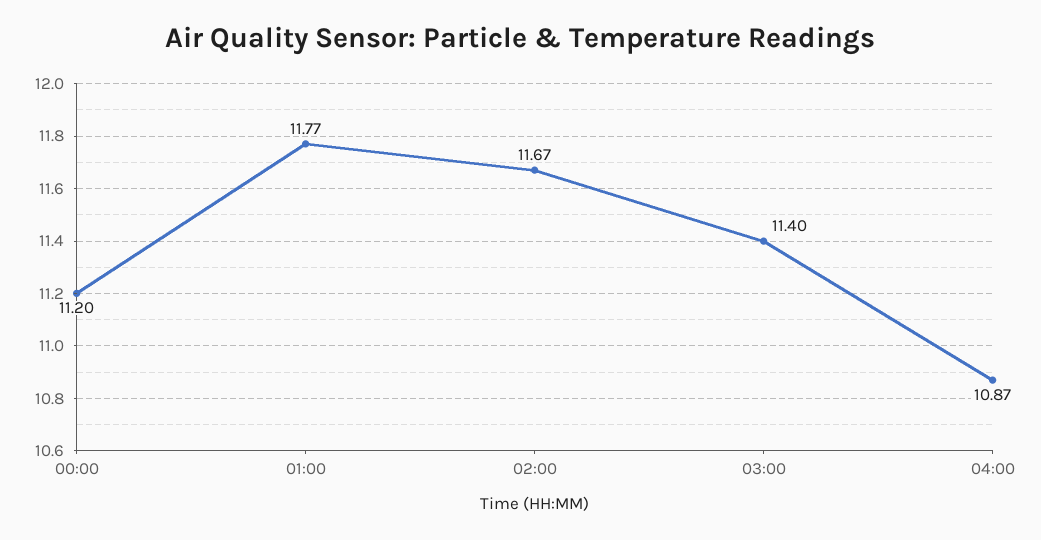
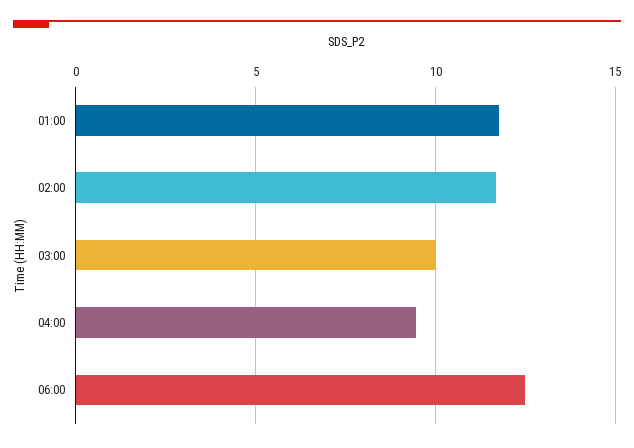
00:00: 11.2 -> none
03:00: 11.4 -> 10
04:00: 10.87 -> 9.5
06:00: none -> 12.5

